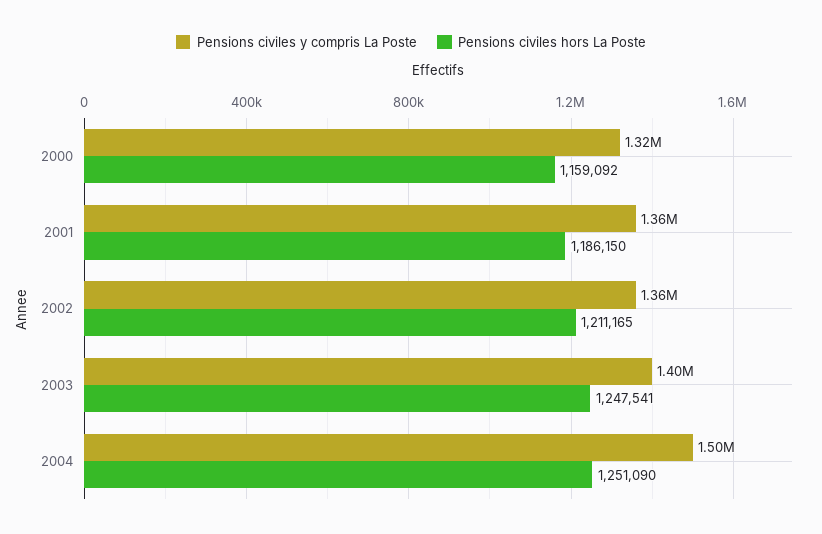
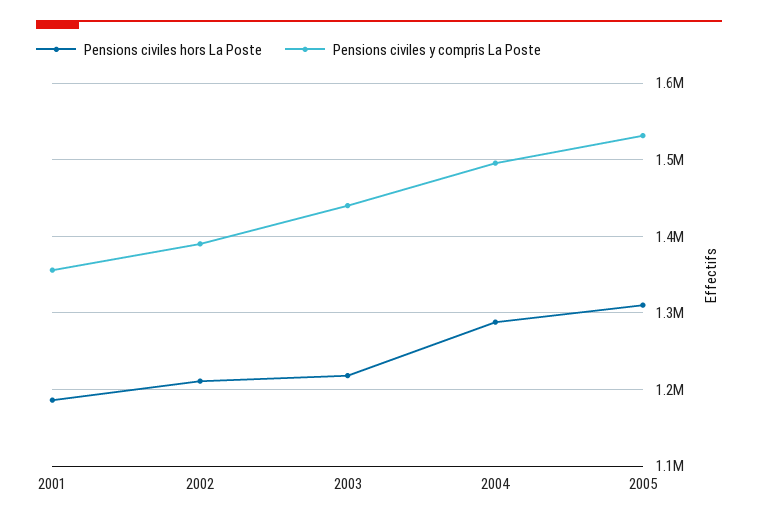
Pensions civiles y compris La Poste, 2000: 1320000 -> none
Pensions civiles hors La Poste, 2000: 1159092 -> none
Pensions civiles y compris La Poste, 2002: 1360000 -> 1390000
Pensions civiles y compris La Poste, 2003: 1400000 -> 1440000
Pensions civiles hors La Poste, 2003: 1247541 -> 1220000
Pensions civiles hors La Poste, 2004: 1251090 -> 1290000
Pensions civiles hors La Poste, 2005: none -> 1310000
Pensions civiles y compris La Poste, 2005: none -> 1530000

